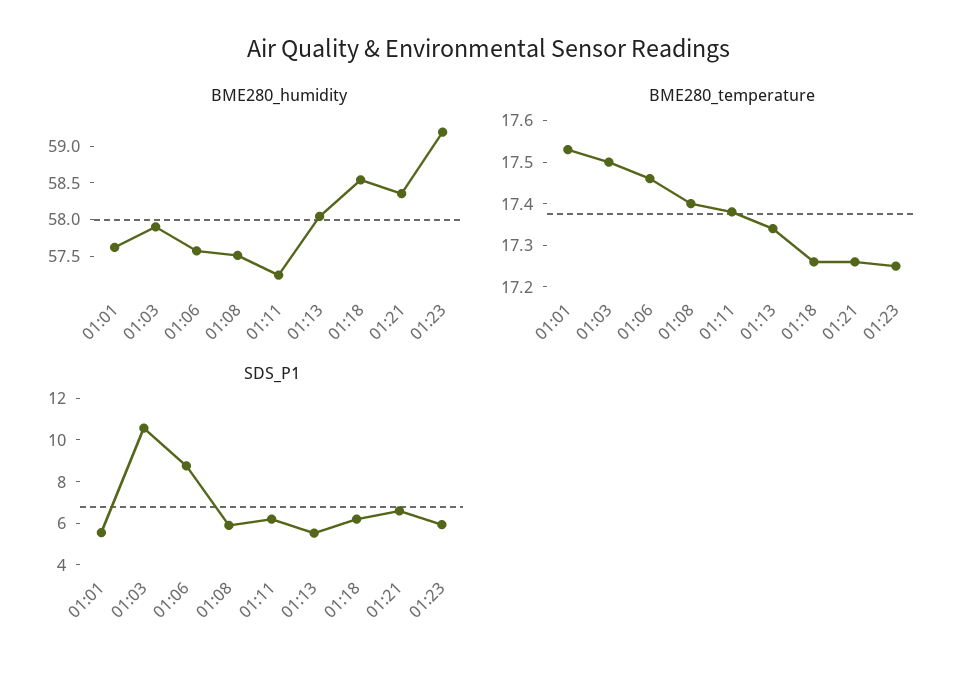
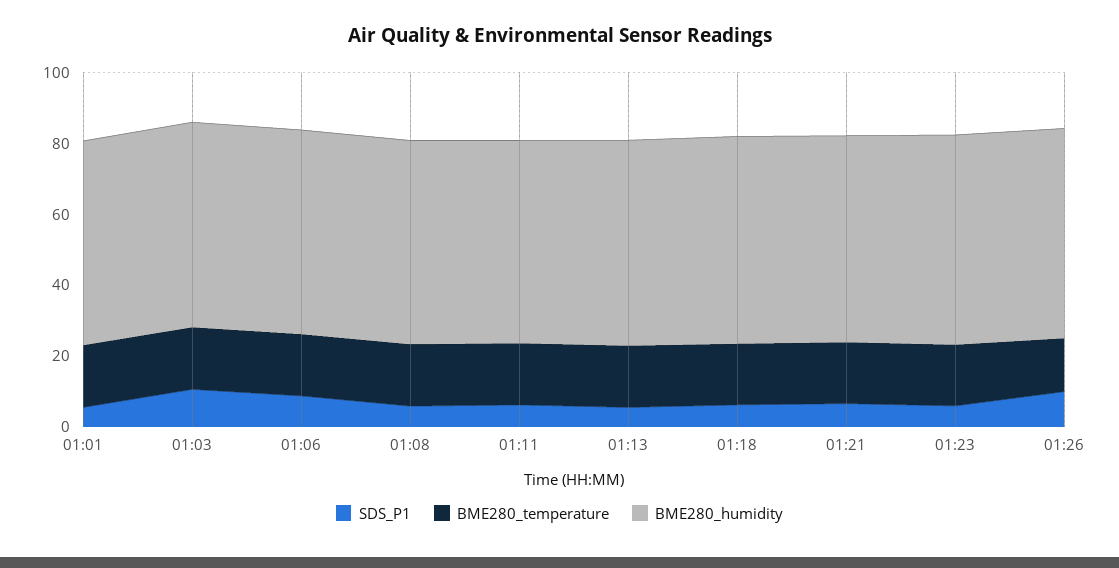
SDS_P1, 01:26: none -> 10
BME280_temperature, 01:26: none -> 15
BME280_humidity, 01:26: none -> 60

